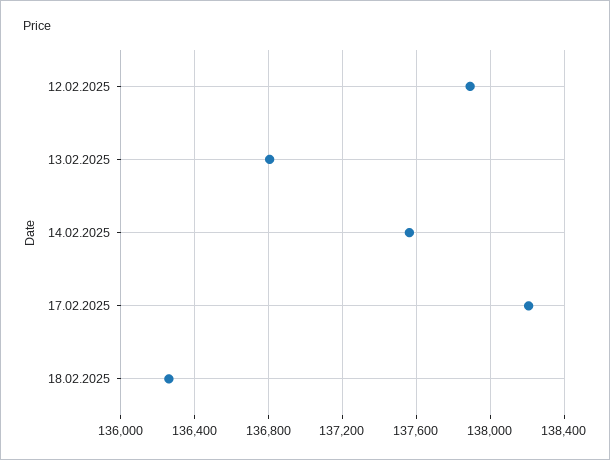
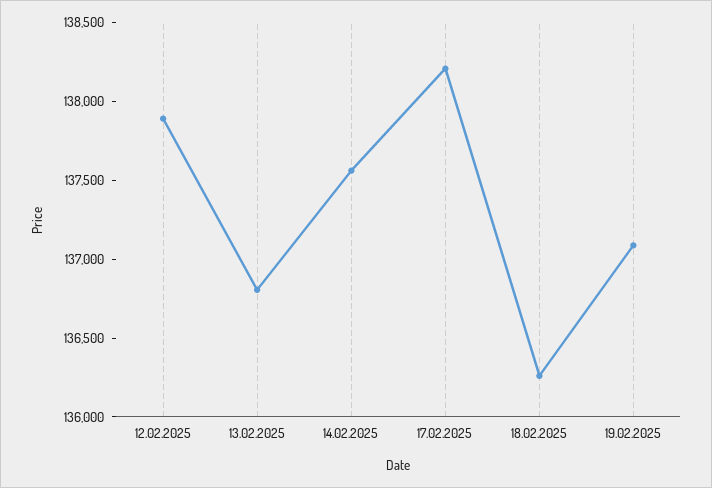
19.02.2025: none -> 137100

